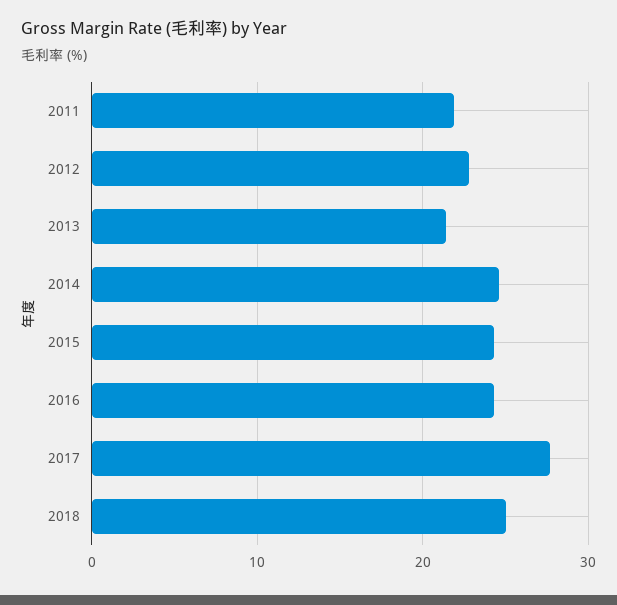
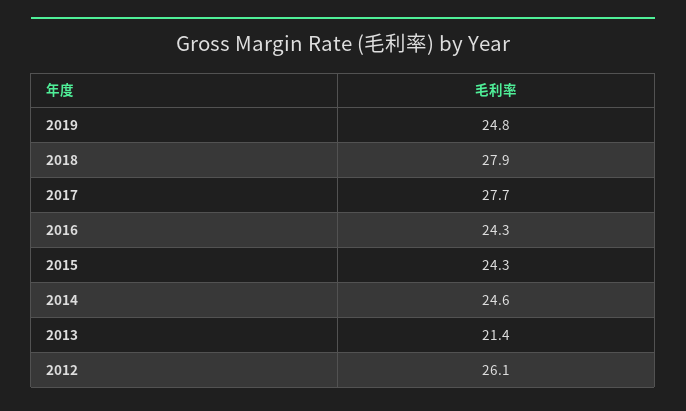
2011: 22 -> none
2012: 23 -> 26.1
2018: 25 -> 27.9
2019: none -> 24.8

